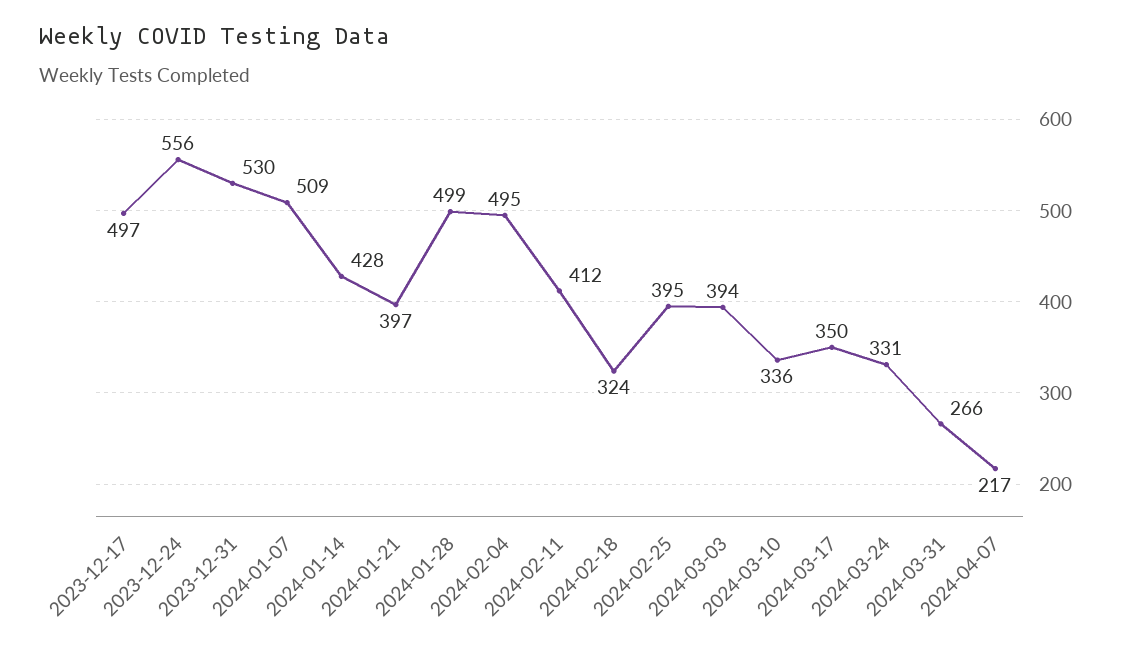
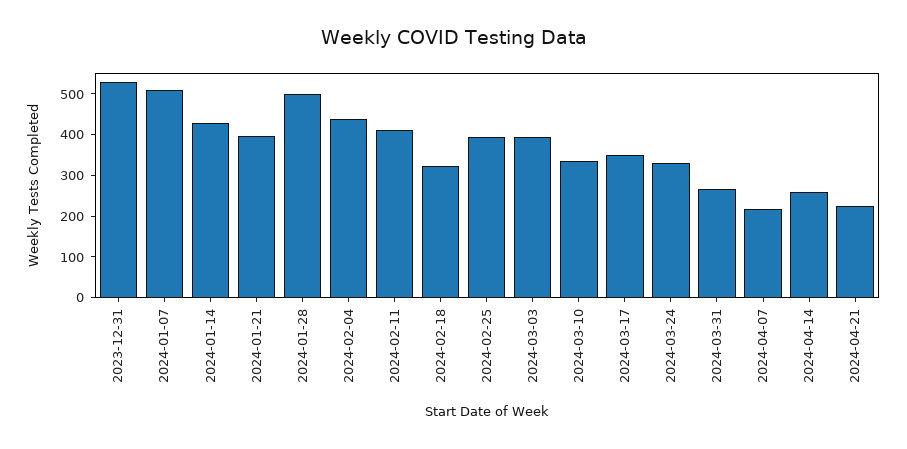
2023-12-17: 497 -> none
2023-12-24: 556 -> none
2024-02-04: 495 -> 440
2024-04-14: none -> 260
2024-04-21: none -> 220

